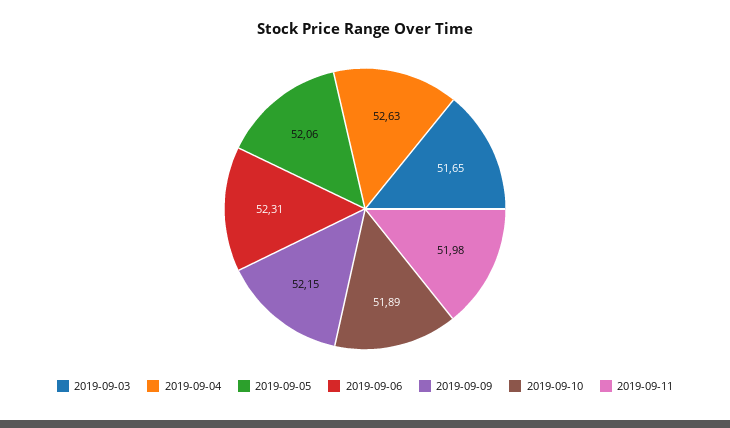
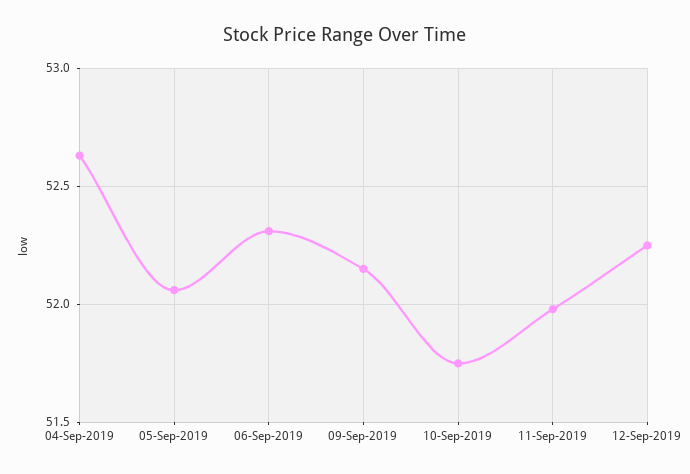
2019-09-03: 51.65 -> none
2019-09-10: 51.89 -> 51.75
12-Sep-2019: none -> 52.25

